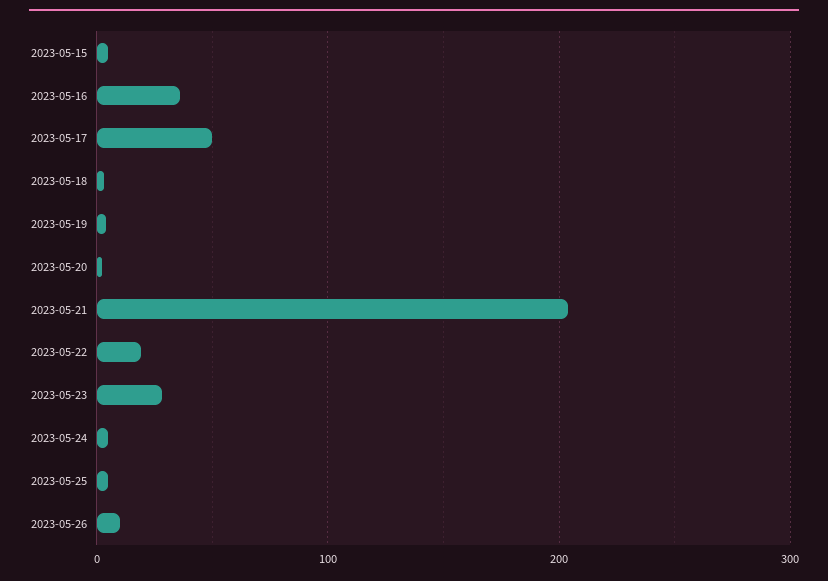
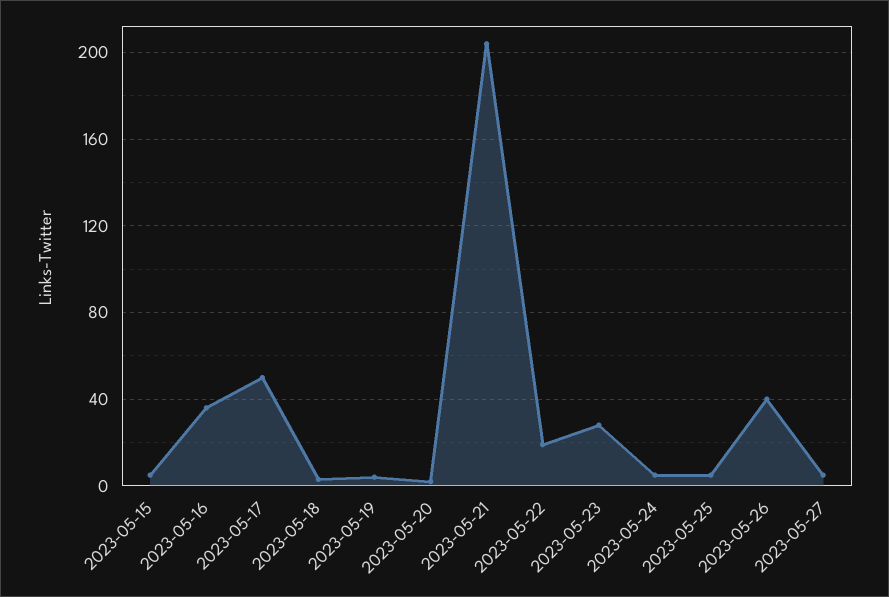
2023-05-26: 10 -> 40
2023-05-27: none -> 5

